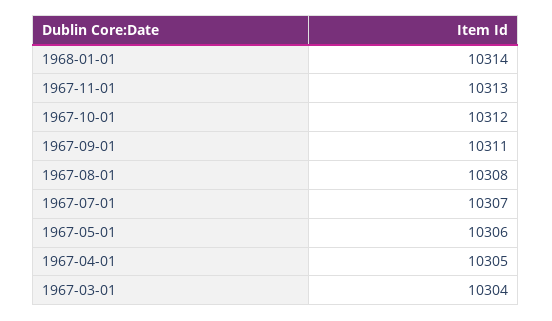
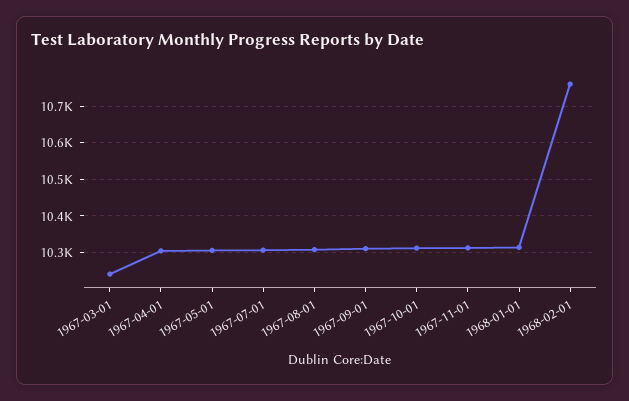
1967-03-01: 10304 -> 10240
1968-02-01: none -> 10760

